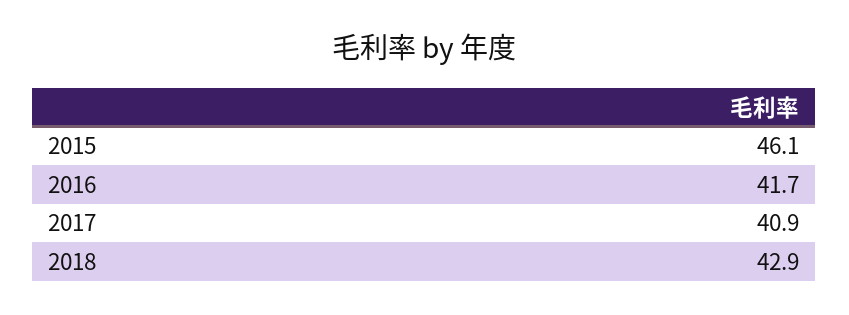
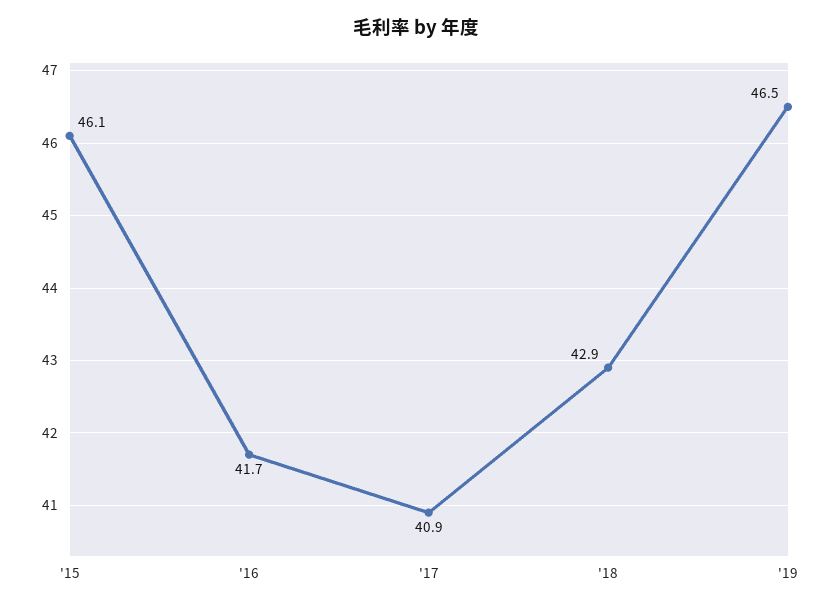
'19: none -> 46.5

